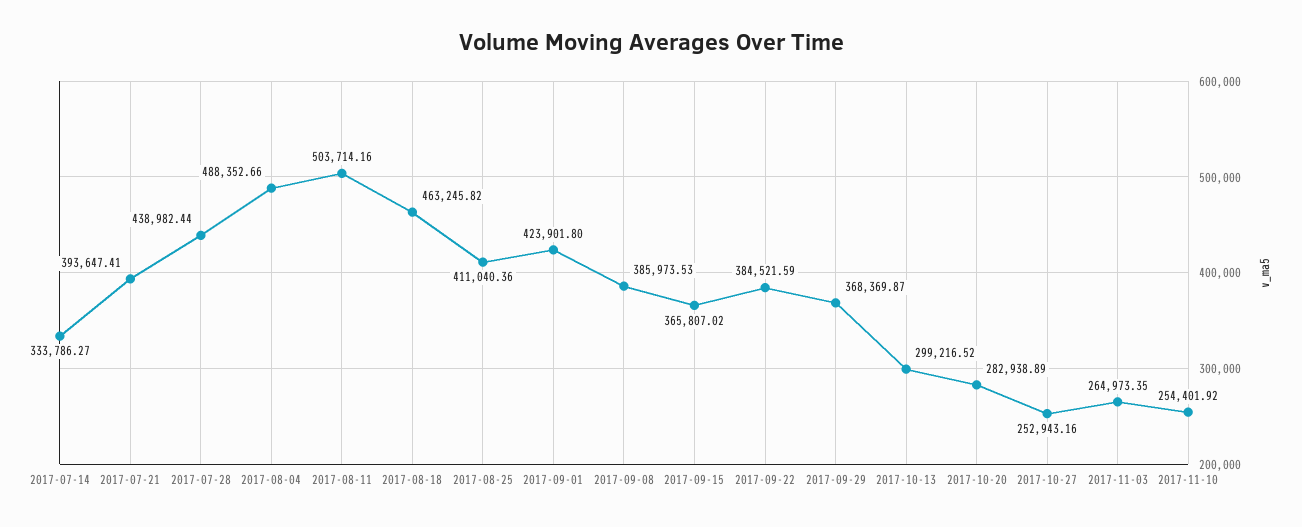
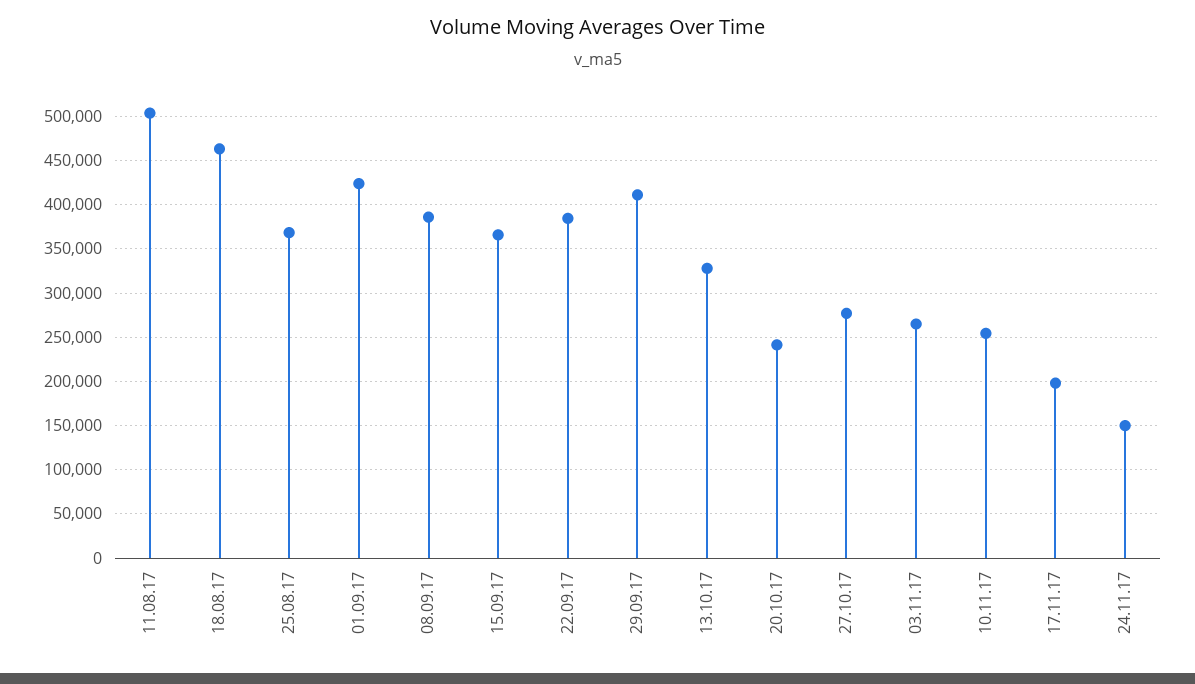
2017-07-14: 333786.27 -> none
2017-07-21: 393647.41 -> none
2017-07-28: 438982.44 -> none
2017-08-04: 488352.66 -> none
2017-08-25: 411040.36 -> 370000
2017-09-29: 368369.87 -> 410000
2017-10-13: 299216.52 -> 330000
2017-10-20: 282938.89 -> 240000
2017-10-27: 252943.16 -> 280000
17.11.17: none -> 200000
24.11.17: none -> 150000

